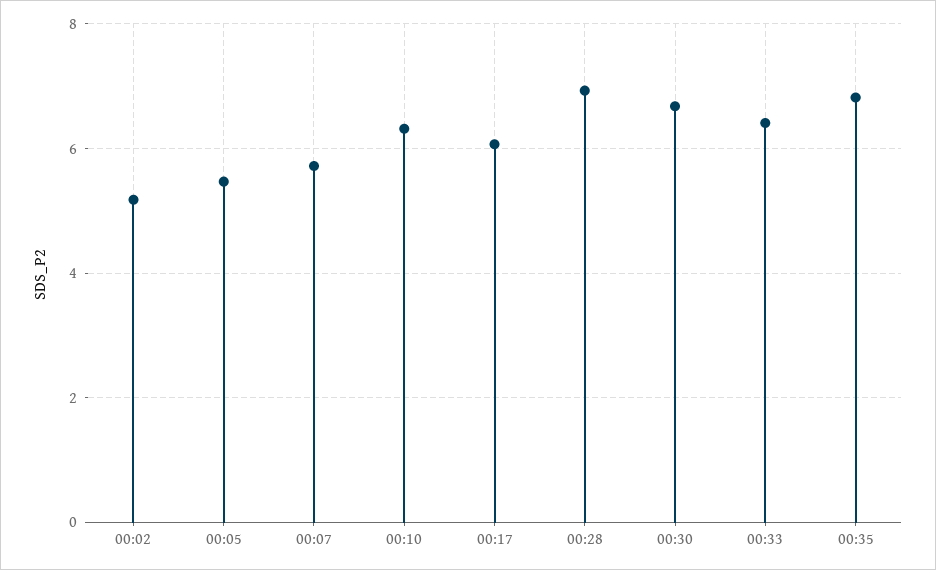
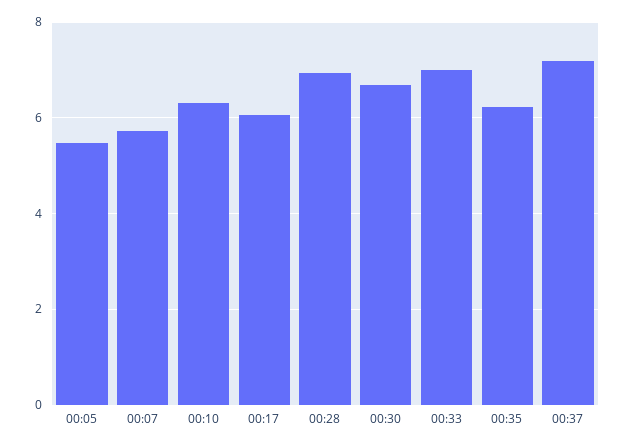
00:02: 5.2 -> none
00:33: 6.4 -> 7
00:35: 6.8 -> 6.2
00:37: none -> 7.2

